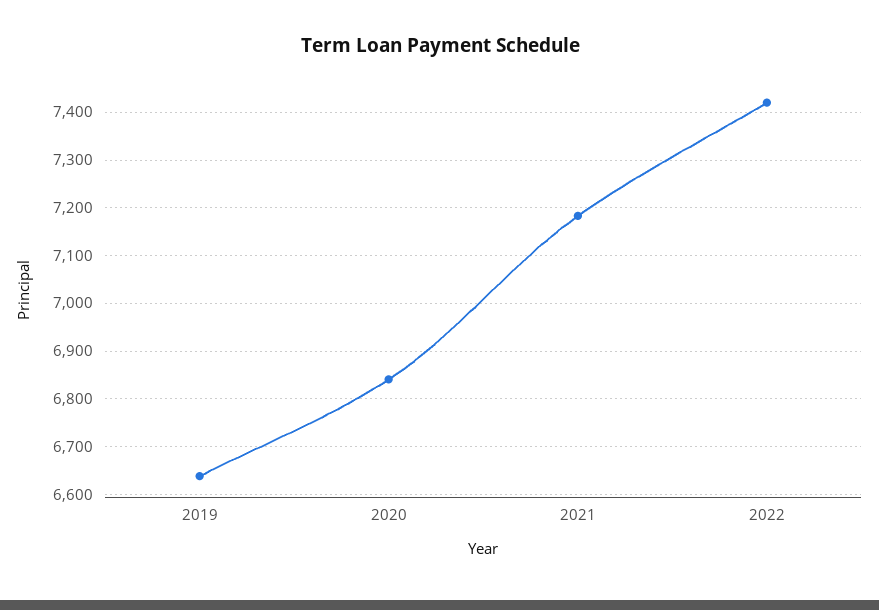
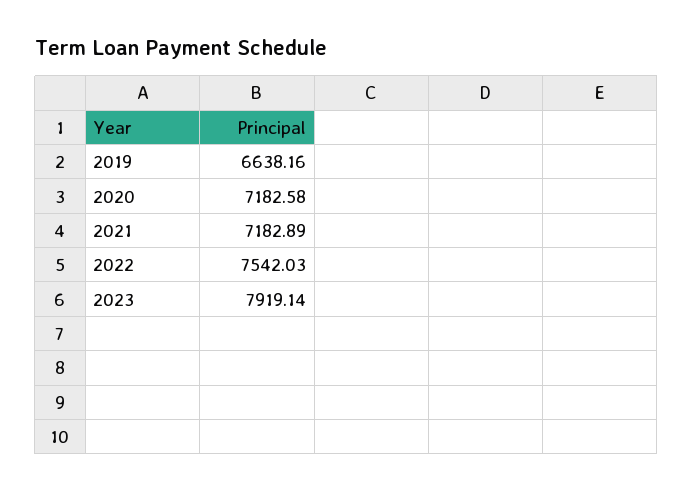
2020: 6840 -> 7182.58
2022: 7420 -> 7542.03
2023: none -> 7919.14

